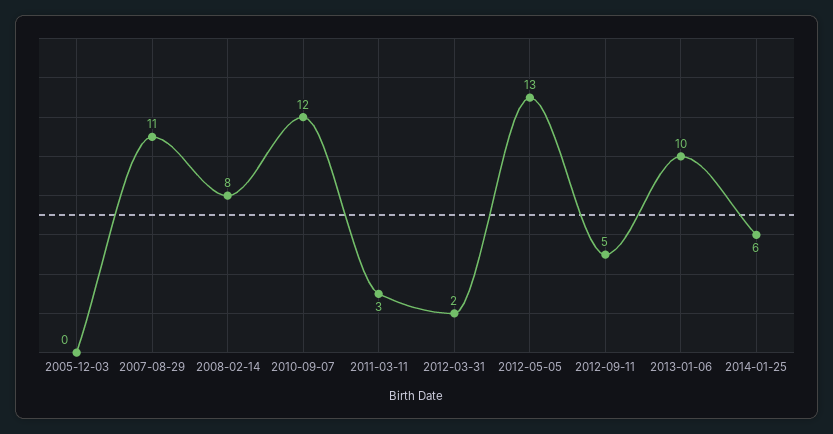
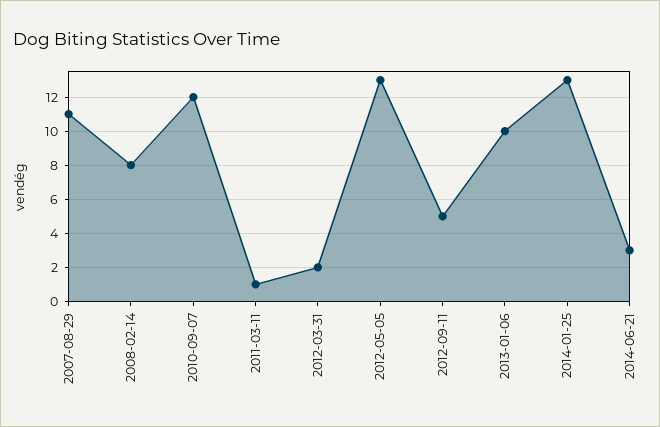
2005-12-03: 0 -> none
2011-03-11: 3 -> 1
2014-01-25: 6 -> 13
2014-06-21: none -> 3

